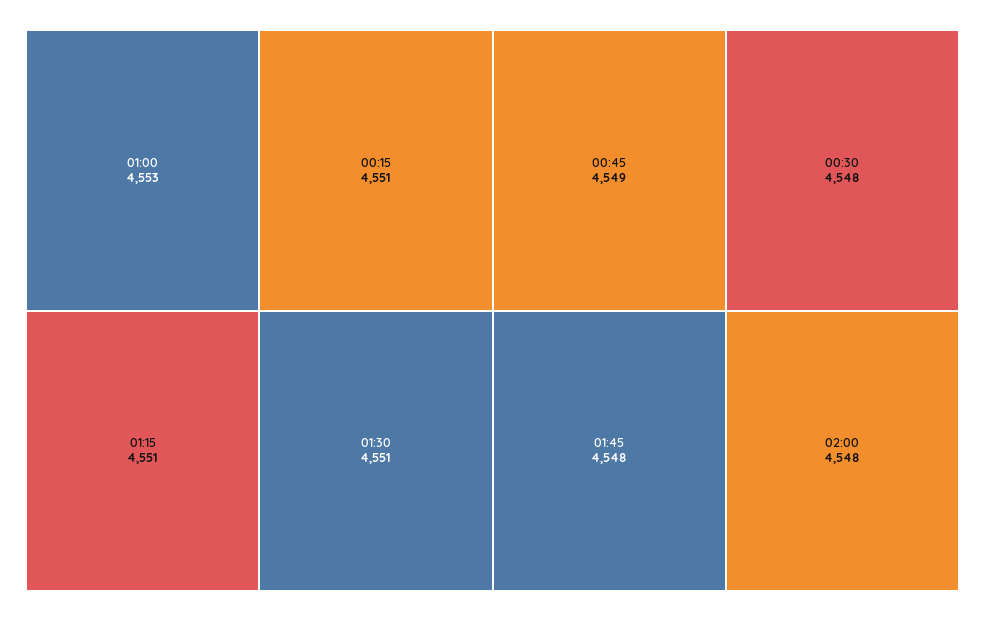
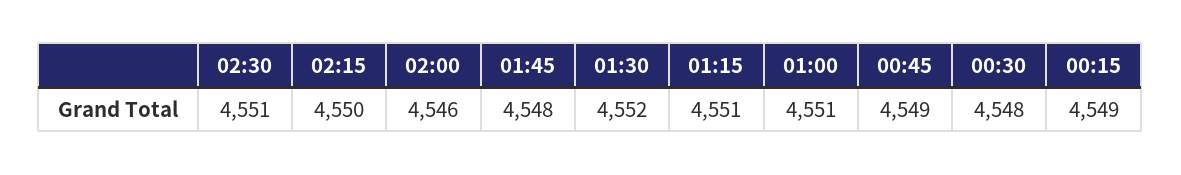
01:00: 4553 -> 4551
00:15: 4551 -> 4549
01:30: 4551 -> 4552
02:00: 4548 -> 4546
02:30: none -> 4551
02:15: none -> 4550

